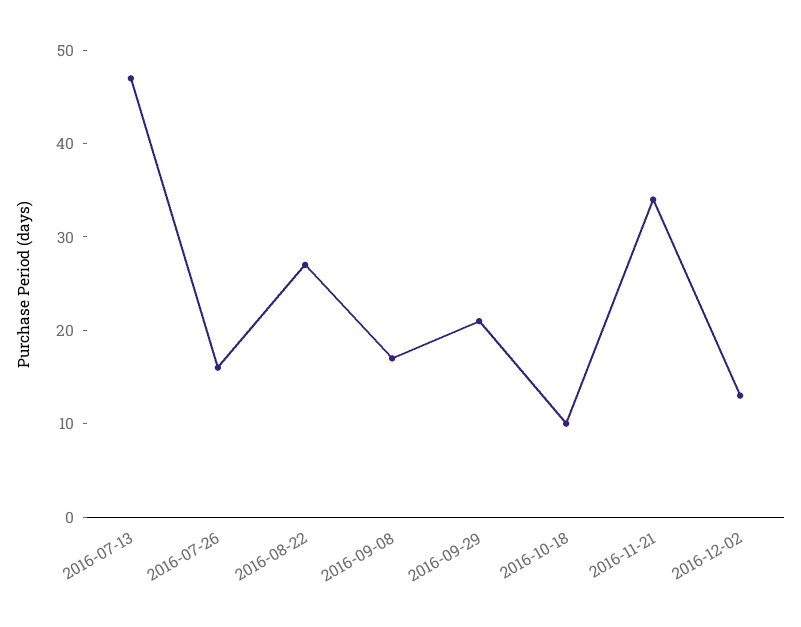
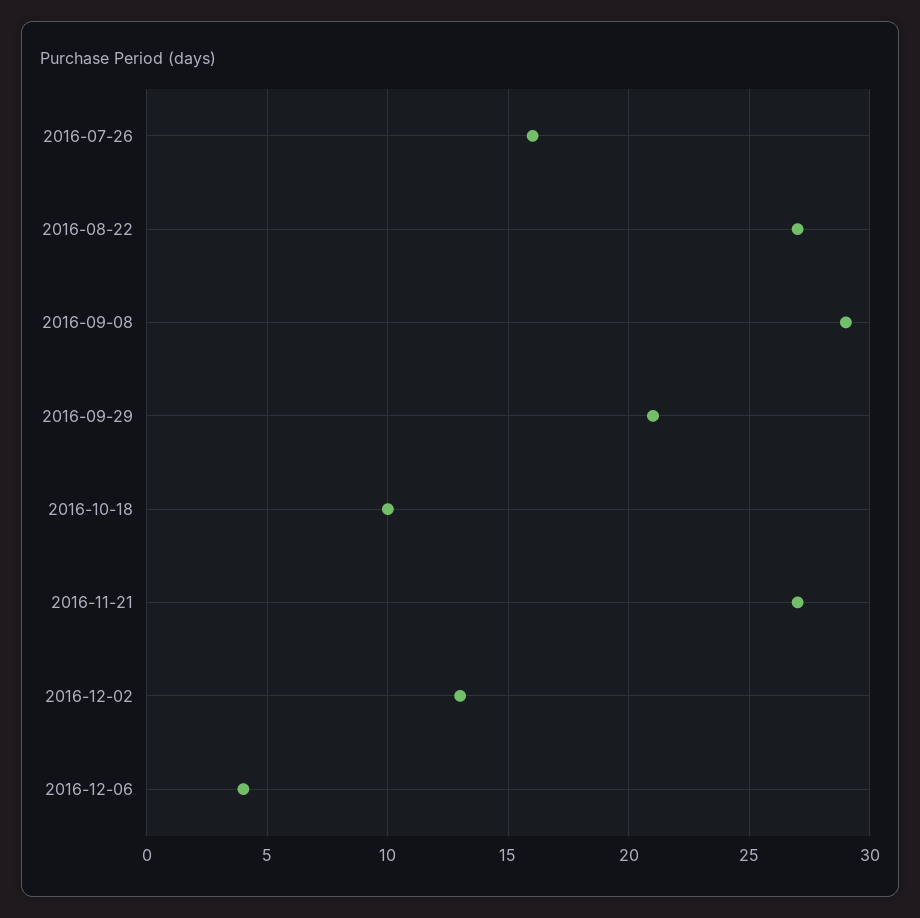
2016-07-13: 47 -> none
2016-09-08: 17 -> 29
2016-11-21: 34 -> 27
2016-12-06: none -> 4

